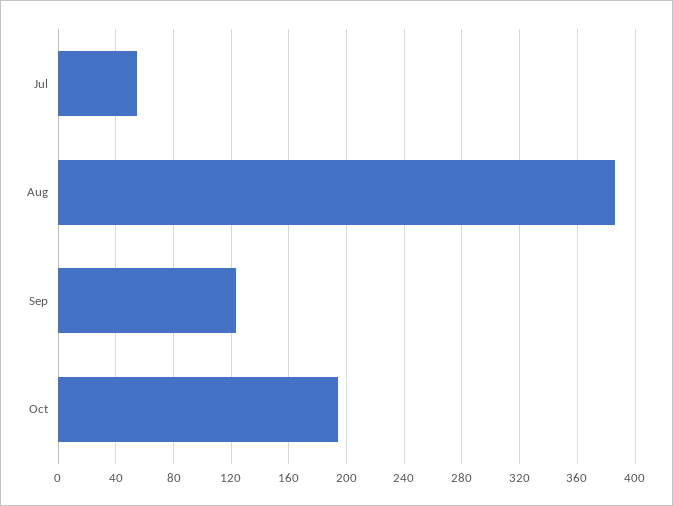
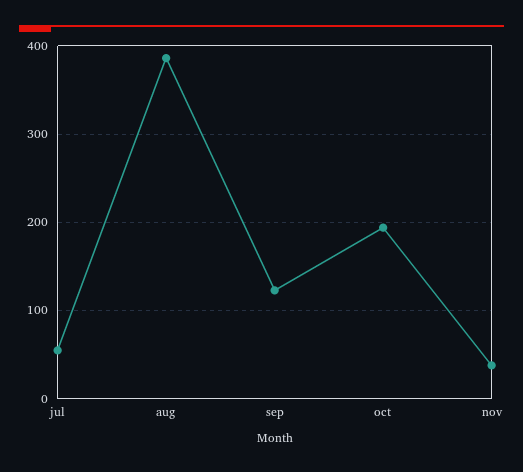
nov: none -> 40

